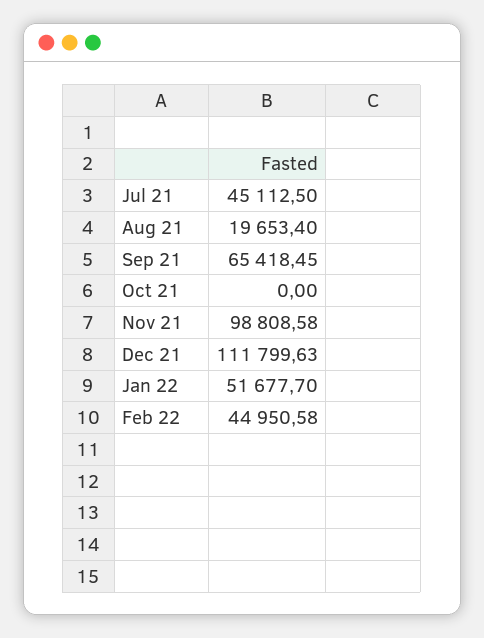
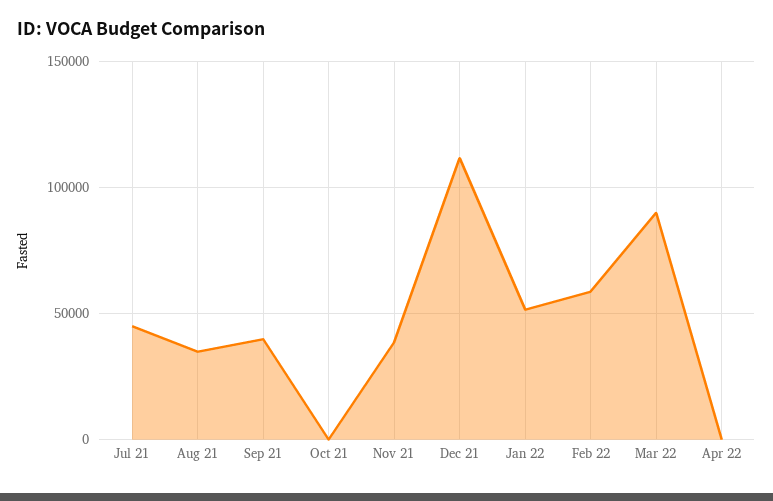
Aug 21: 19653.4 -> 35000
Sep 21: 65418.45 -> 40000
Nov 21: 98808.58 -> 40000
Feb 22: 44950.58 -> 60000
Mar 22: none -> 90000
Apr 22: none -> 0

